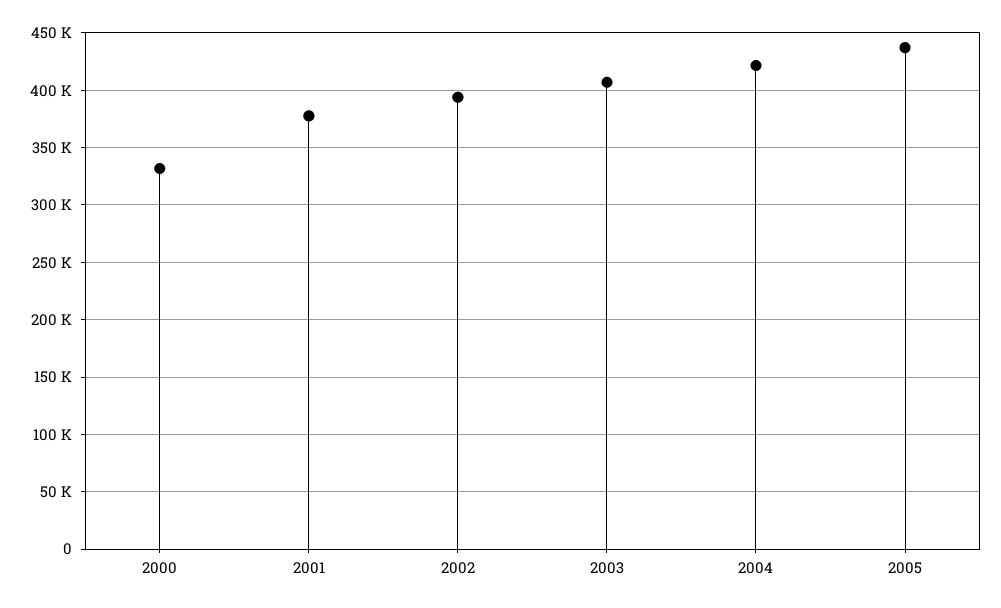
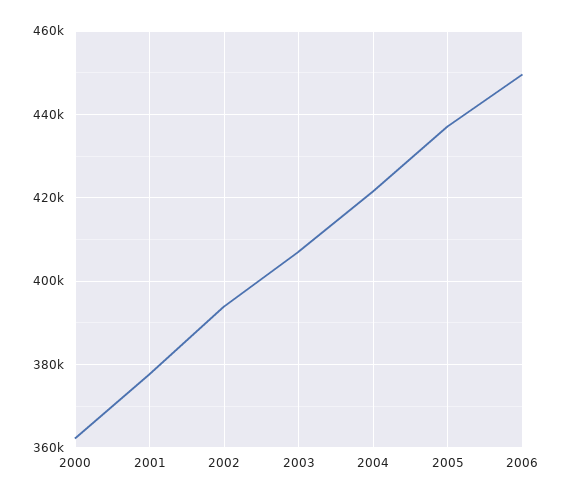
2000: 330000 -> 362000
2006: none -> 450000

